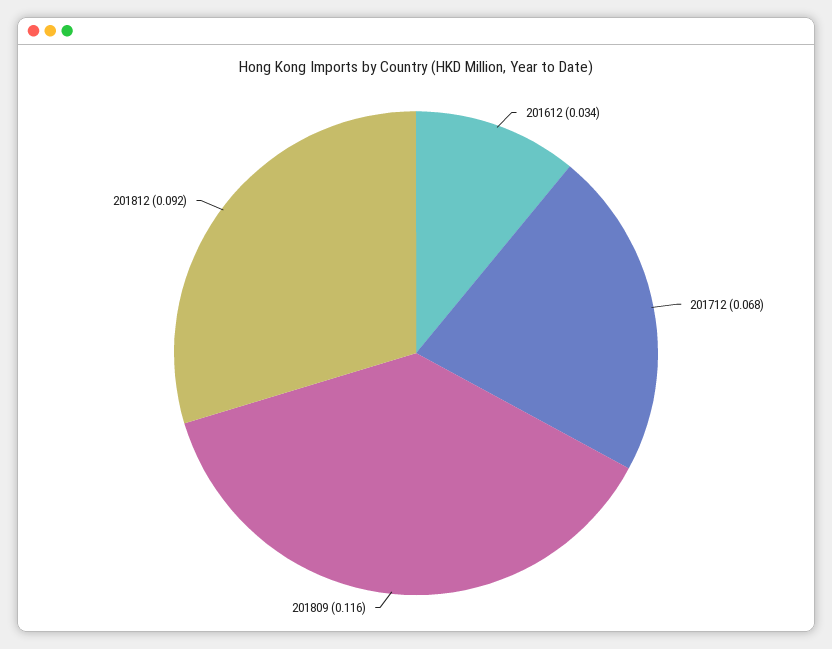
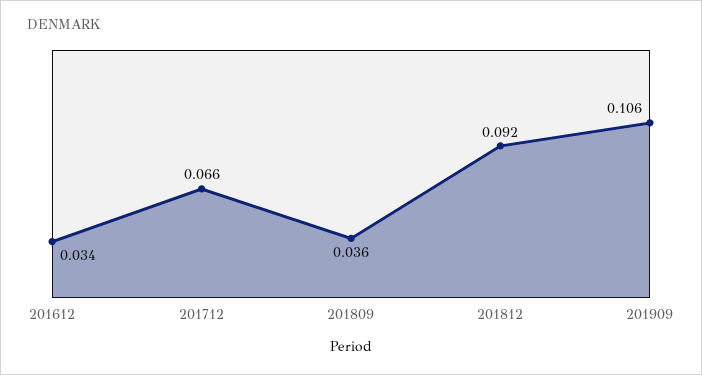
201712: 0.068 -> 0.066
201809: 0.116 -> 0.036
201909: none -> 0.106

